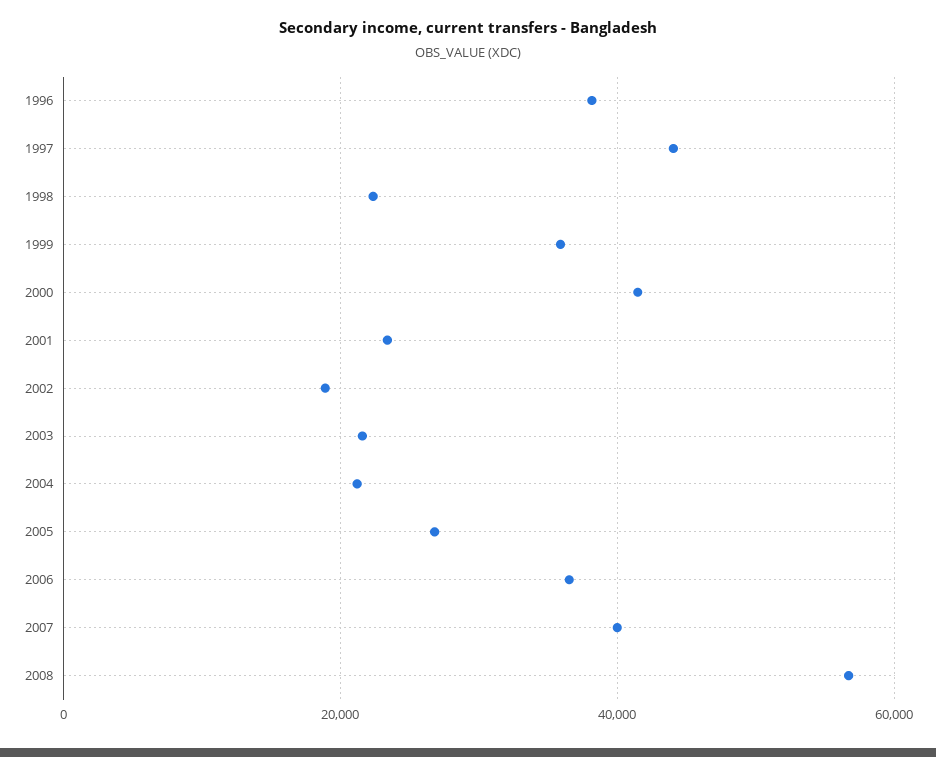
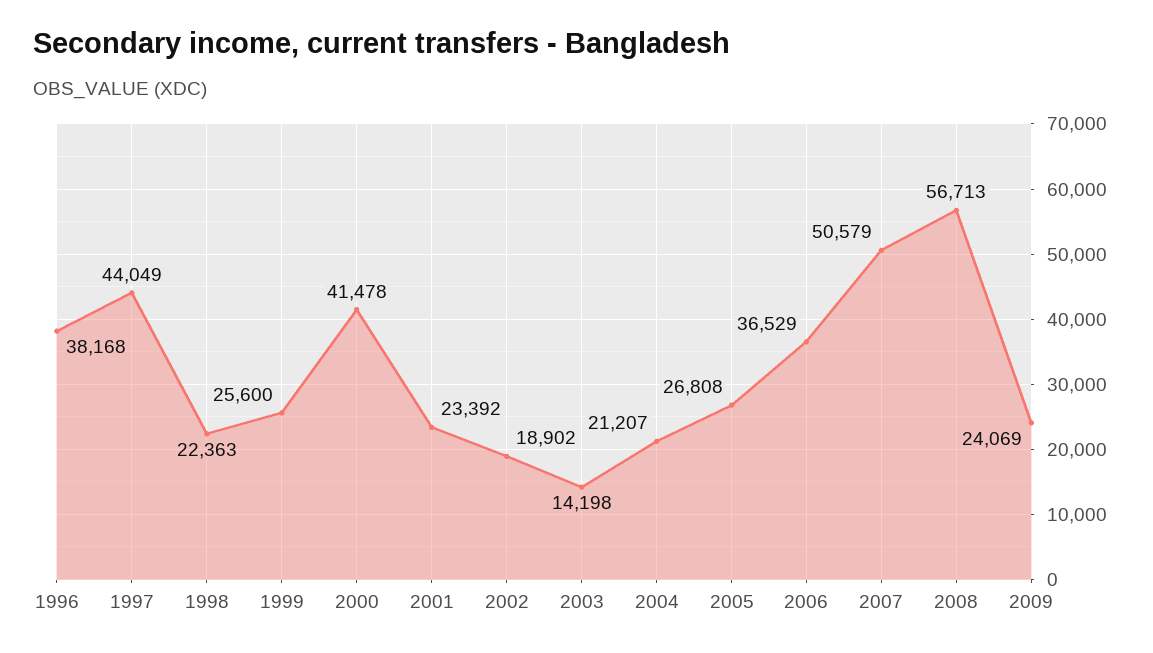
1999: 36000 -> 25600
2003: 22000 -> 14198
2007: 40000 -> 50579
2009: none -> 24069

